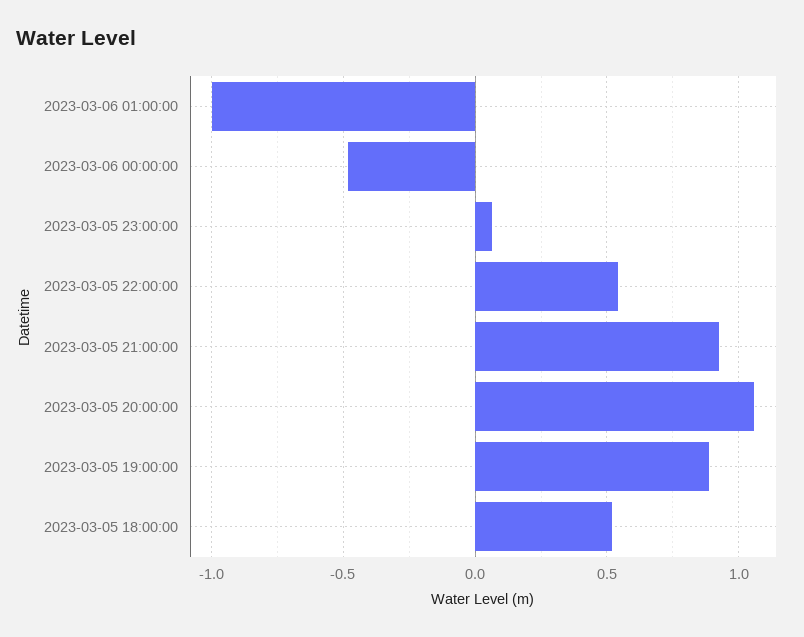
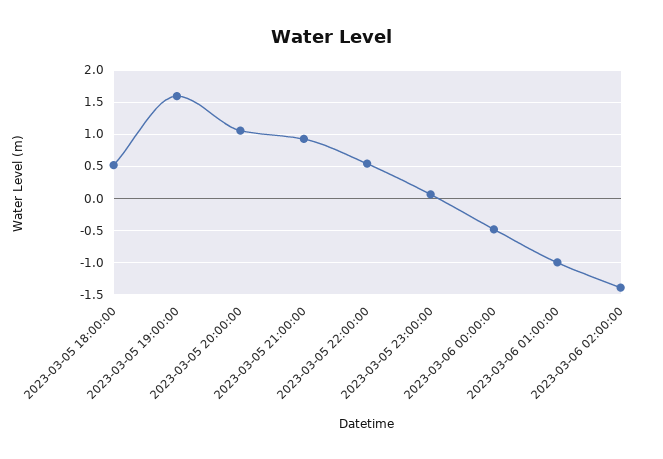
2023-03-05 19:00:00: 0.9 -> 1.6
2023-03-06 02:00:00: none -> -1.4

